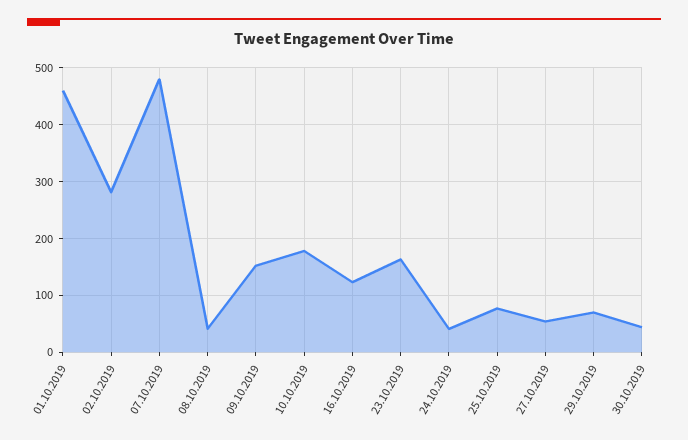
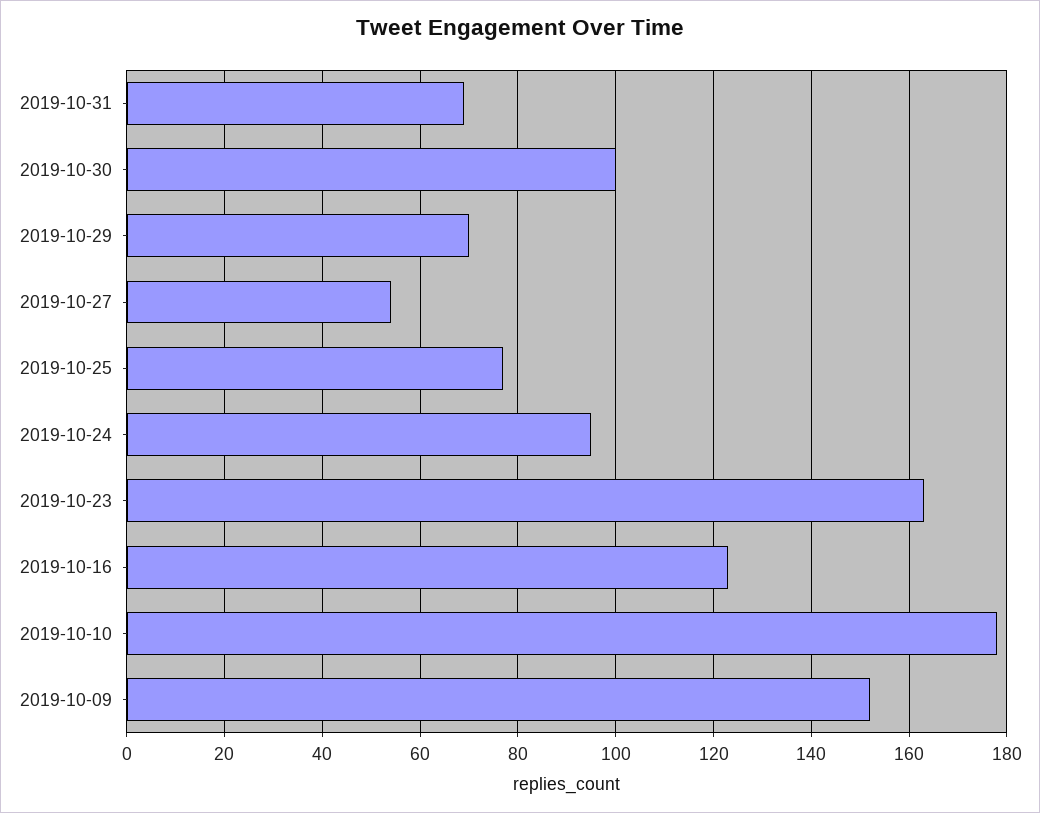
01.10.2019: 460 -> none
02.10.2019: 280 -> none
07.10.2019: 480 -> none
08.10.2019: 40 -> none
24.10.2019: 40 -> 95
30.10.2019: 40 -> 100
2019-10-31: none -> 70

